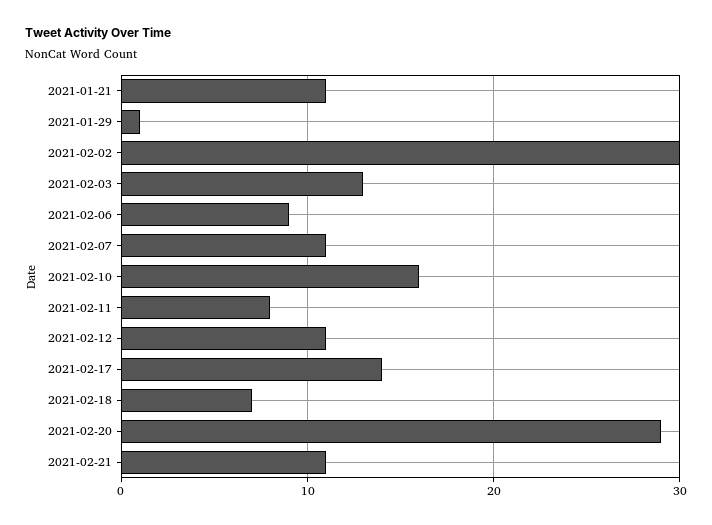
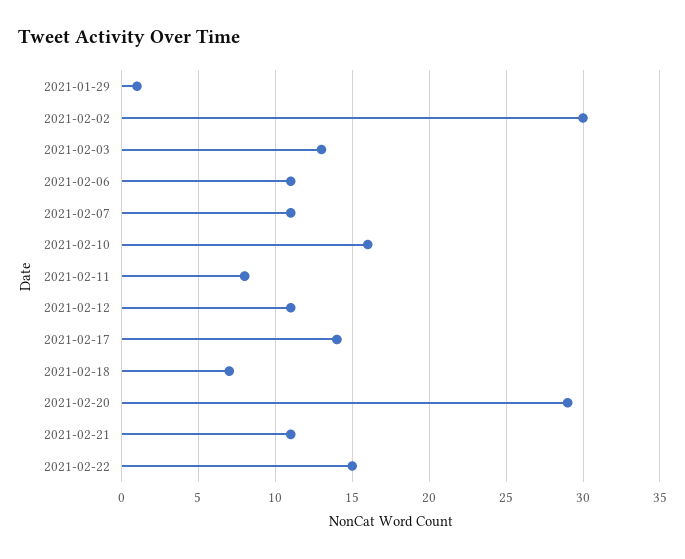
2021-01-21: 11 -> none
2021-02-06: 9 -> 11
2021-02-22: none -> 15

